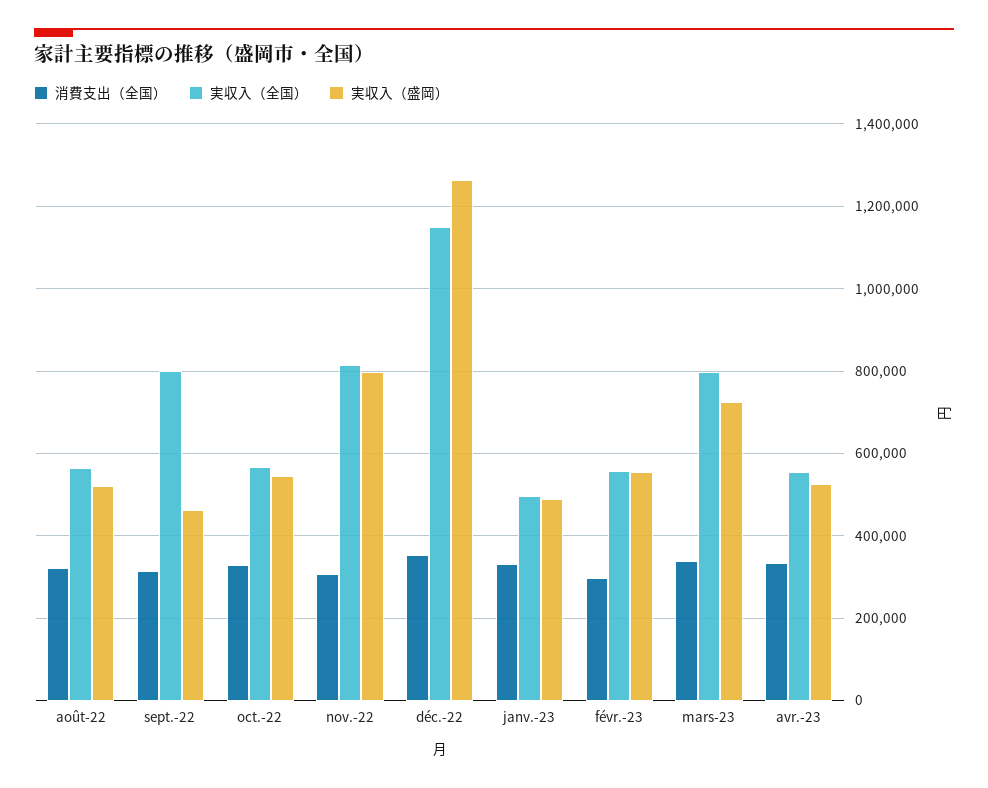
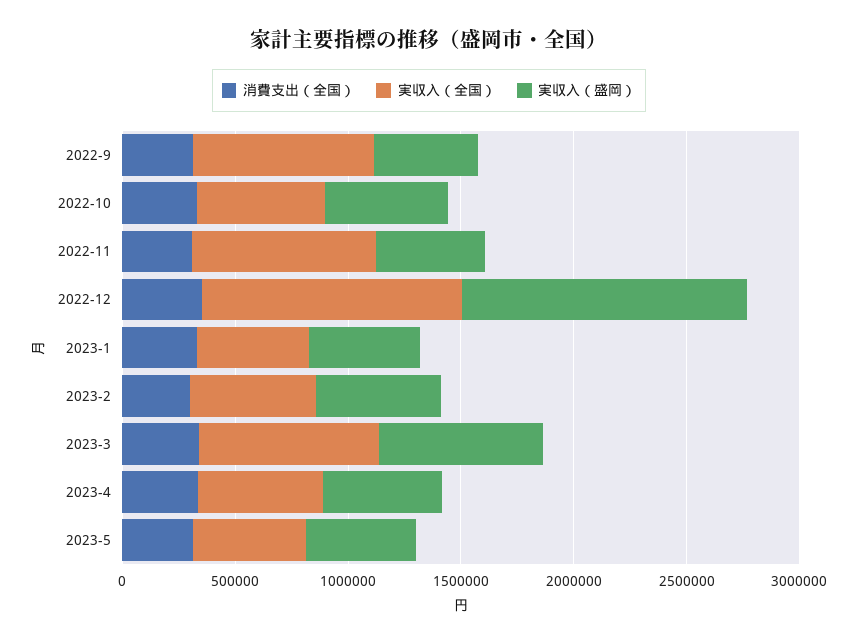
消費支出（全国）, août-22: 320000 -> none
実収入（全国）, août-22: 560000 -> none
実収入（盛岡）, août-22: 520000 -> none
実収入（盛岡）, nov.-22: 800000 -> 500000
消費支出（全国）, 2023-5: none -> 300000
実収入（全国）, 2023-5: none -> 500000
実収入（盛岡）, 2023-5: none -> 500000

